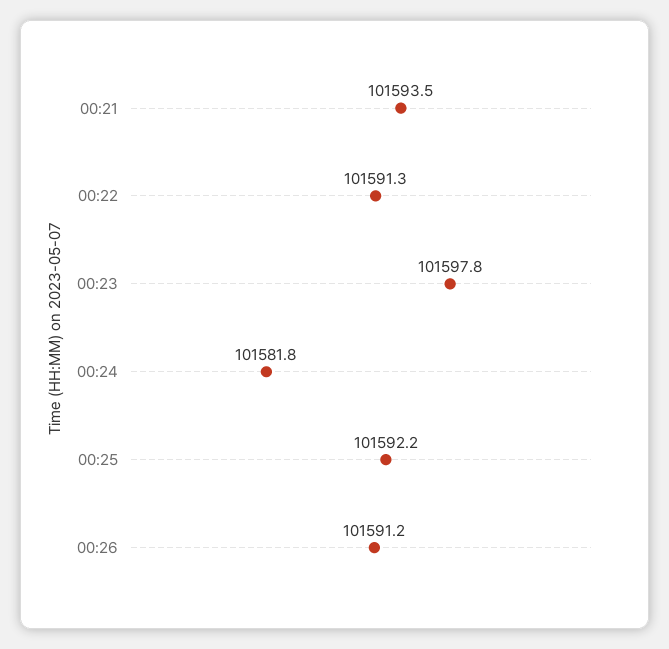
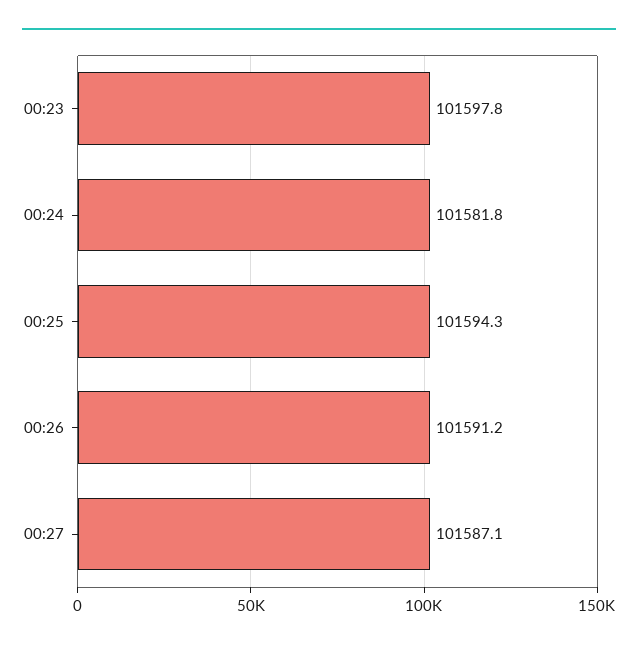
00:21: 101593.5 -> none
00:22: 101591.3 -> none
00:25: 101592.2 -> 101594.3
00:27: none -> 101587.1

